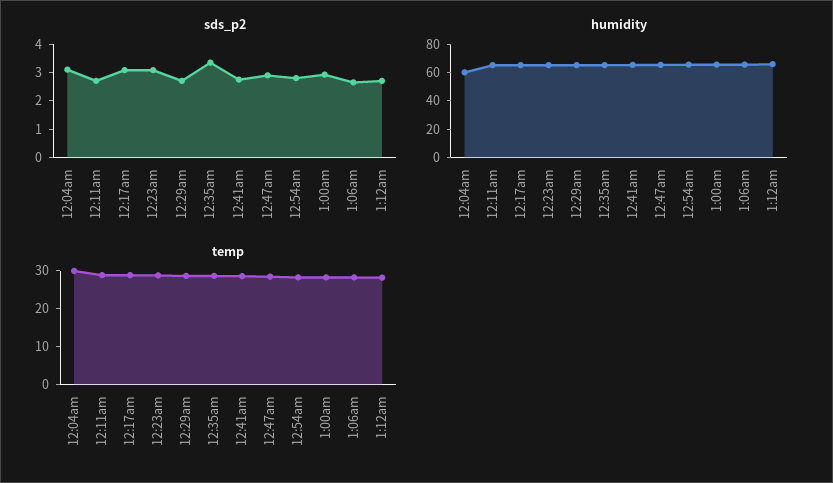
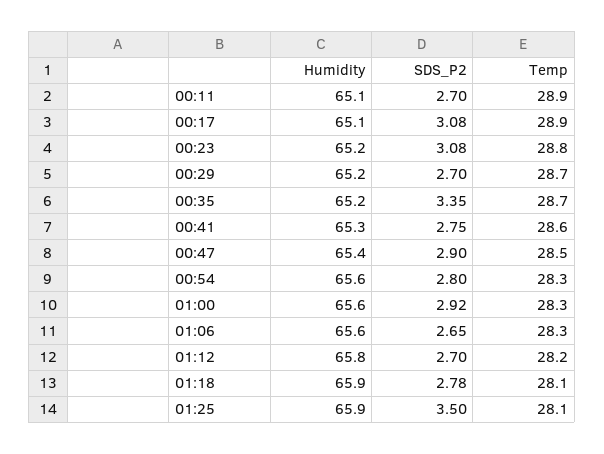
sds_p2, 12:04am: 3 -> none
humidity, 12:04am: 60 -> none
temp, 12:04am: 30 -> none
humidity, 01:18: none -> 65.9
sds_p2, 01:18: none -> 2.78
temp, 01:18: none -> 28.1
humidity, 01:25: none -> 65.9
sds_p2, 01:25: none -> 3.5
temp, 01:25: none -> 28.1

